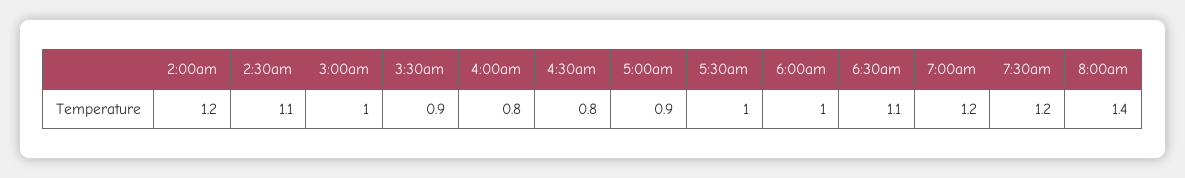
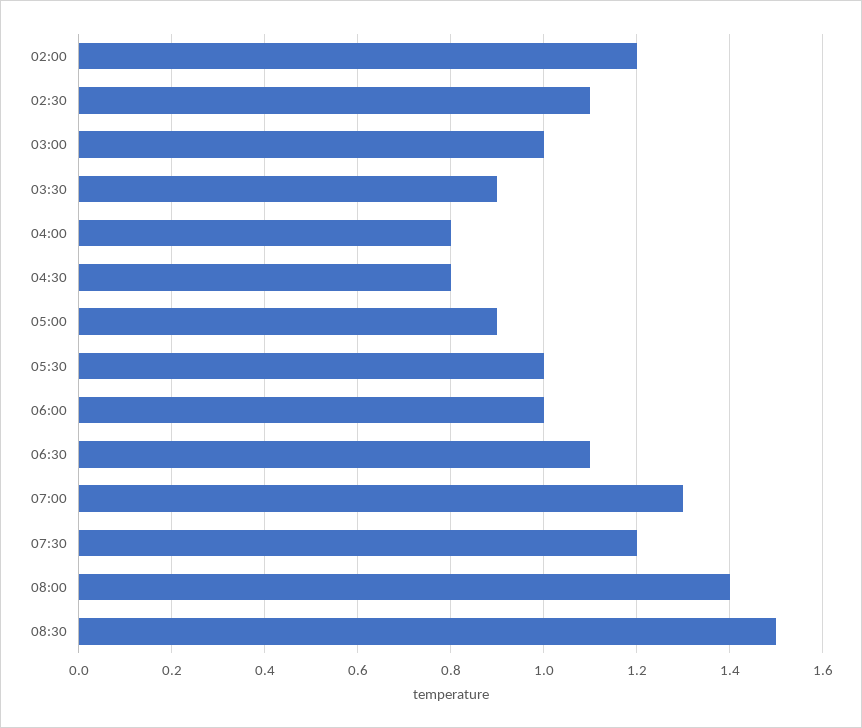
7:00am: 1.2 -> 1.3
08:30: none -> 1.5

